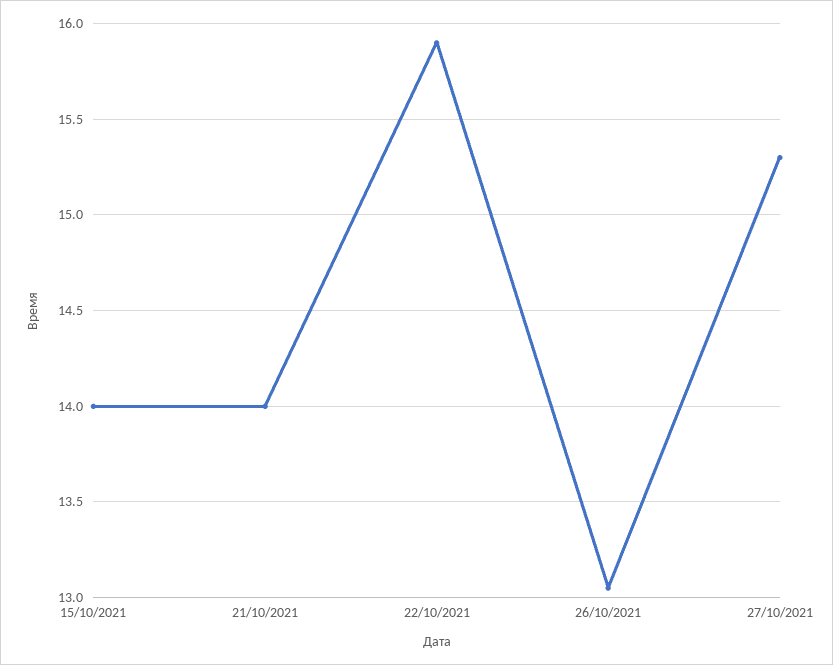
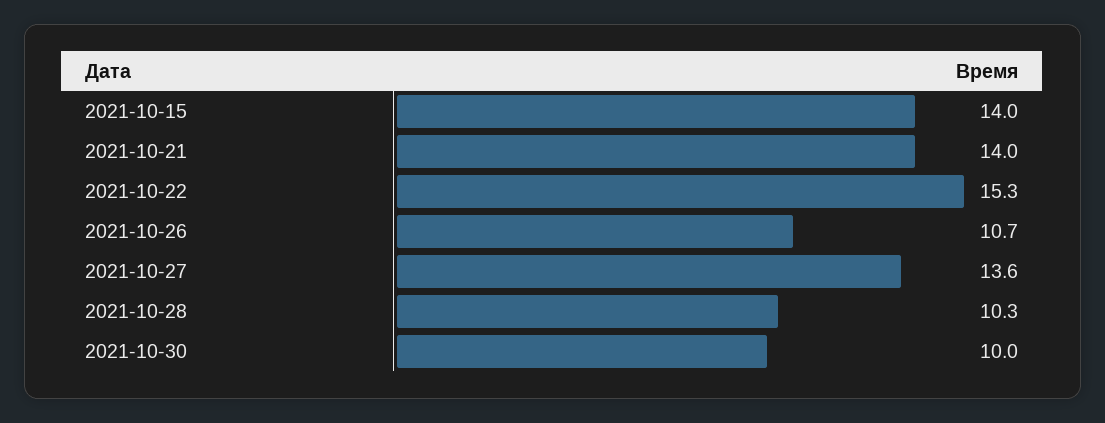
22/10/2021: 15.9 -> 15.3
26/10/2021: 13.05 -> 10.7
27/10/2021: 15.3 -> 13.6
2021-10-28: none -> 10.3
2021-10-30: none -> 10

